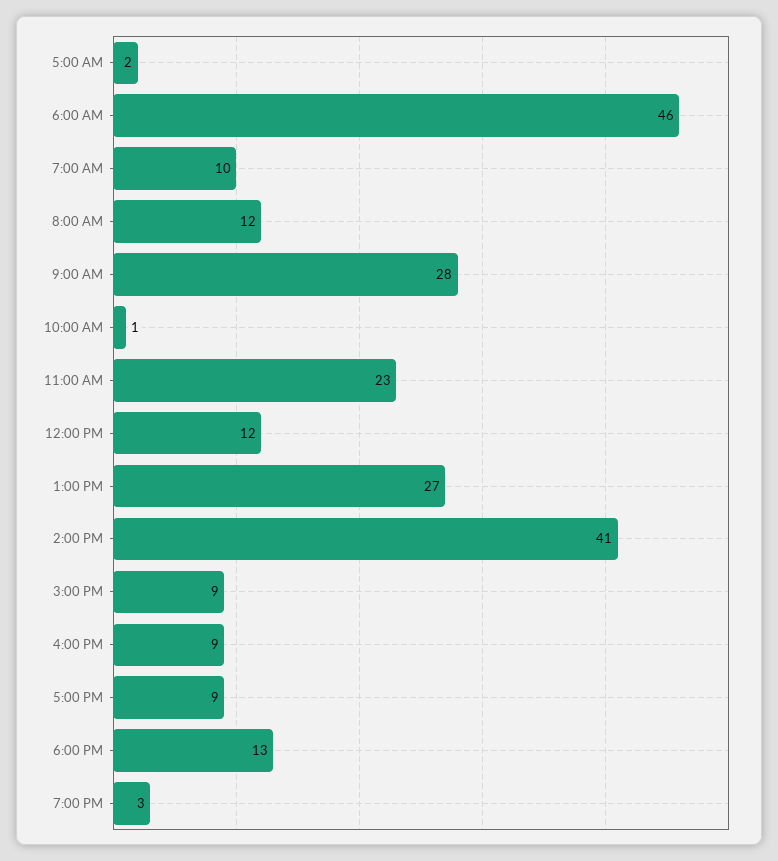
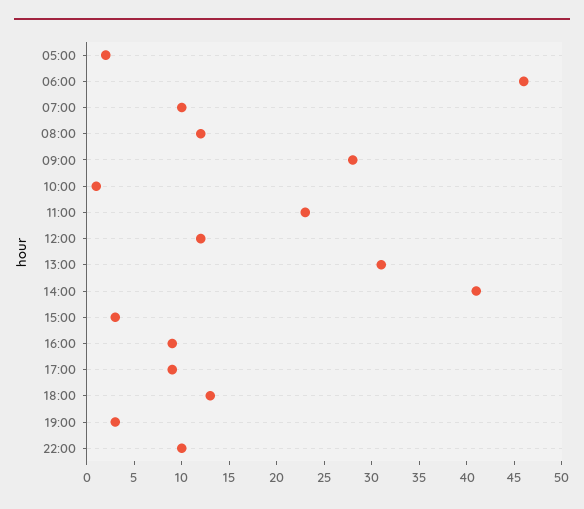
1:00 PM: 27 -> 31
3:00 PM: 9 -> 3
22:00: none -> 10

